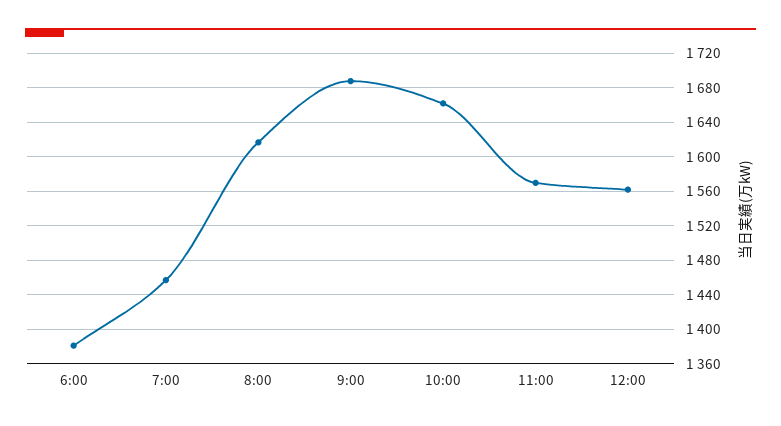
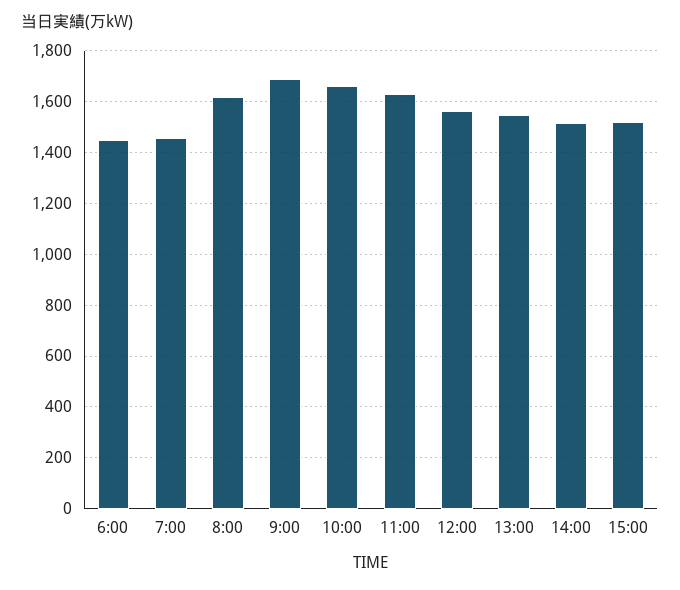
6:00: 1380 -> 1450
11:00: 1570 -> 1625
13:00: none -> 1550
14:00: none -> 1525
15:00: none -> 1525

